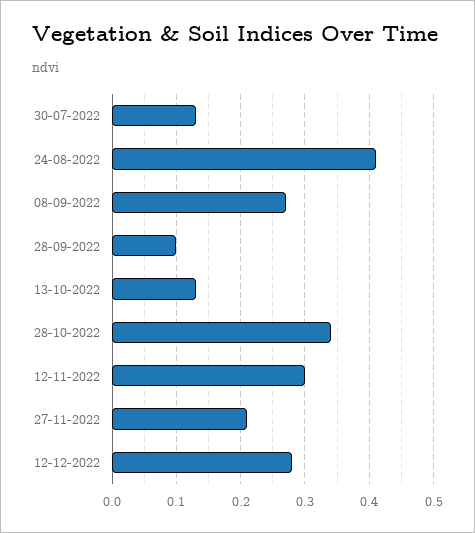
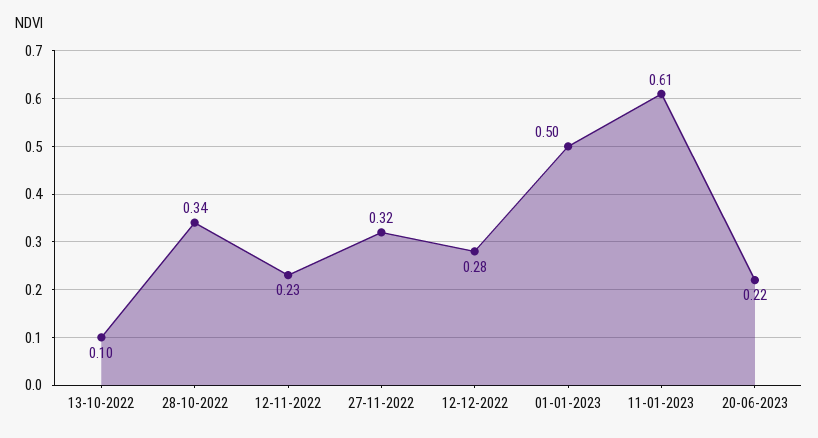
30-07-2022: 0.13 -> none
24-08-2022: 0.41 -> none
08-09-2022: 0.27 -> none
28-09-2022: 0.1 -> none
13-10-2022: 0.13 -> 0.1
12-11-2022: 0.3 -> 0.23
27-11-2022: 0.21 -> 0.32
01-01-2023: none -> 0.5
11-01-2023: none -> 0.61
20-06-2023: none -> 0.22

